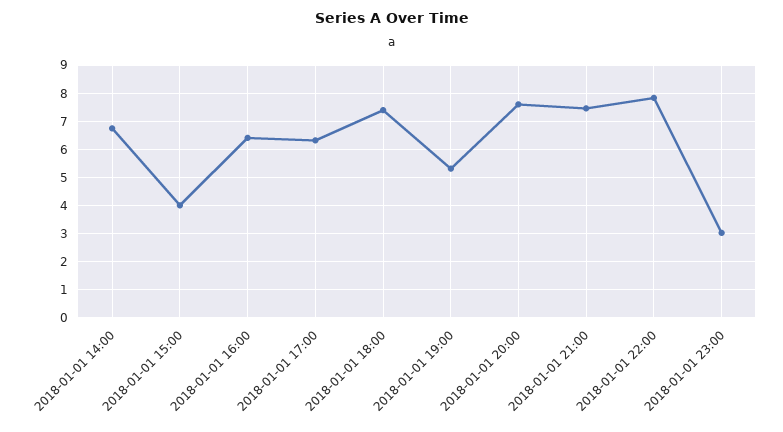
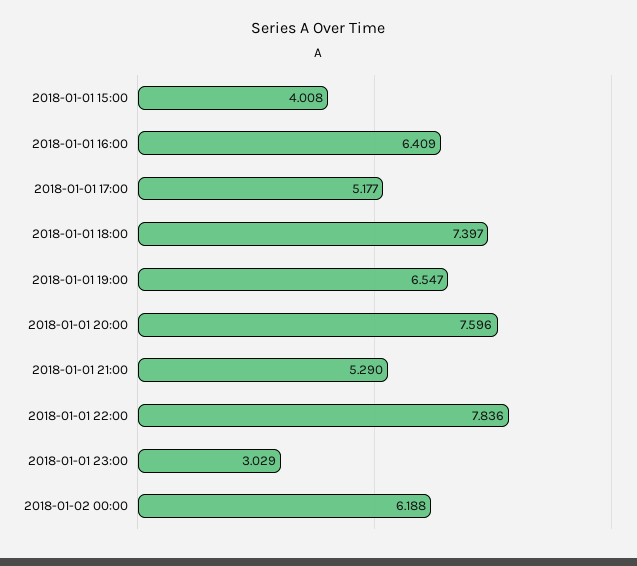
2018-01-01 14:00: 6.75 -> none
2018-01-01 17:00: 6.25 -> 5.177
2018-01-01 19:00: 5.25 -> 6.547
2018-01-01 21:00: 7.5 -> 5.29
2018-01-02 00:00: none -> 6.188

